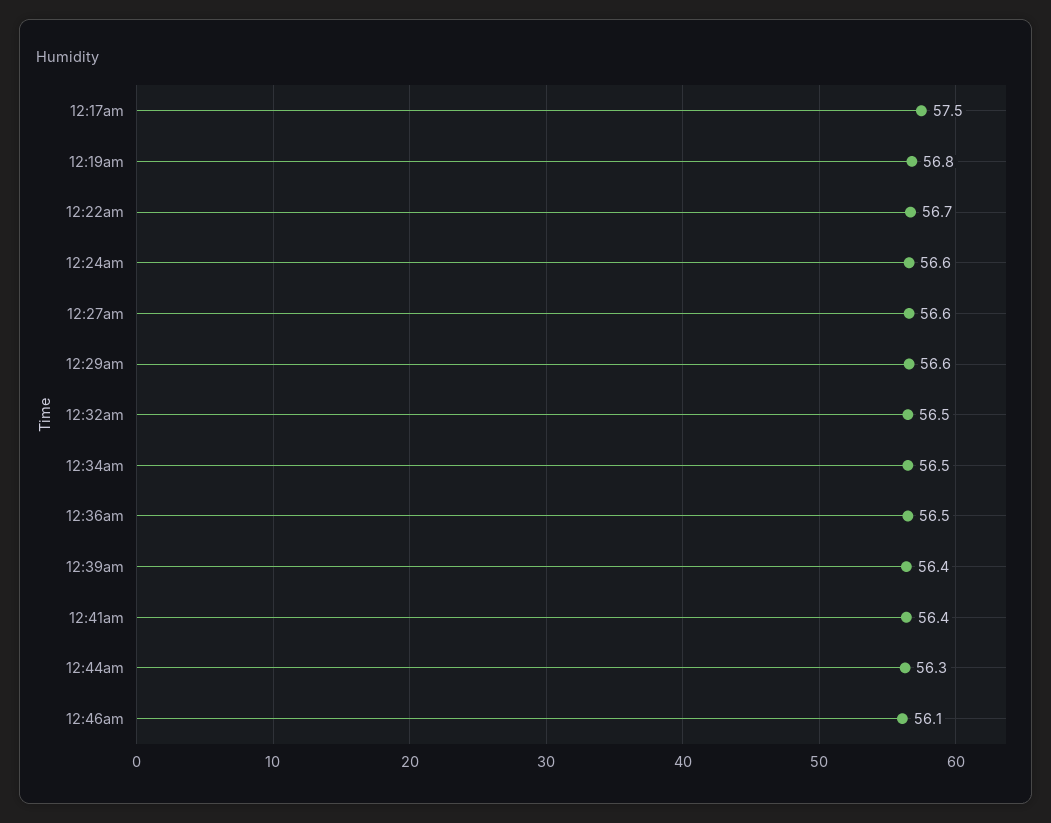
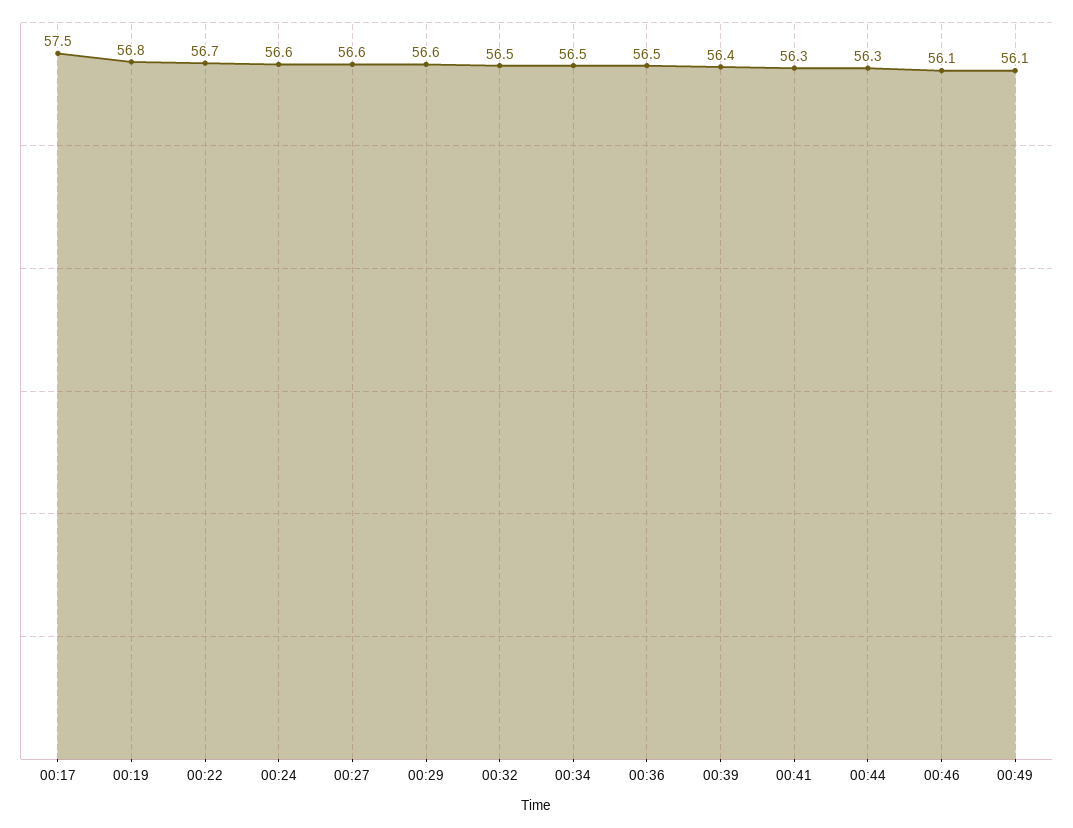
12:41am: 56.4 -> 56.3
00:49: none -> 56.1

